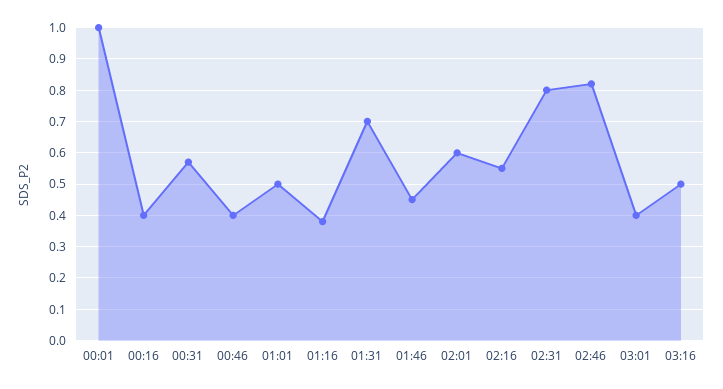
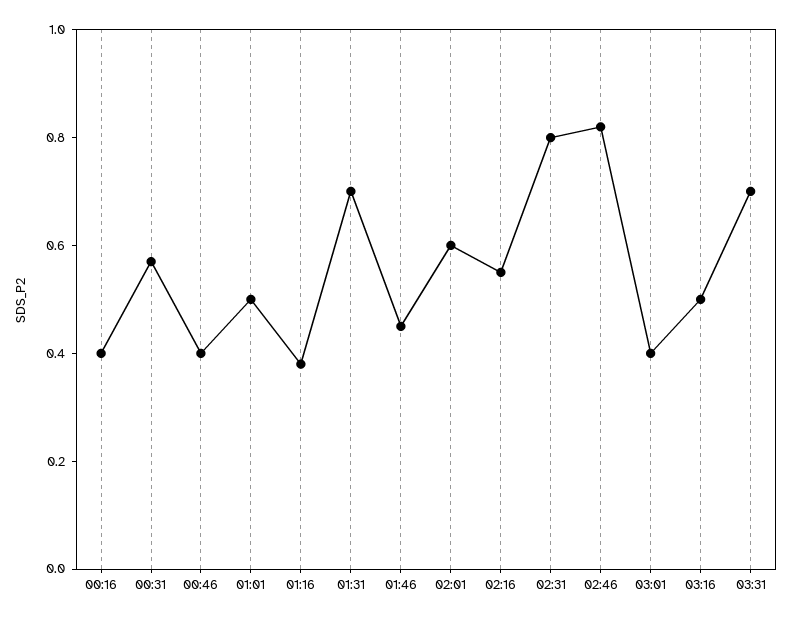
00:01: 1 -> none
03:31: none -> 0.7

